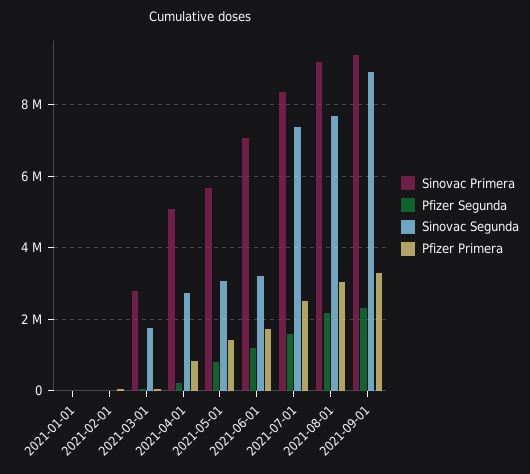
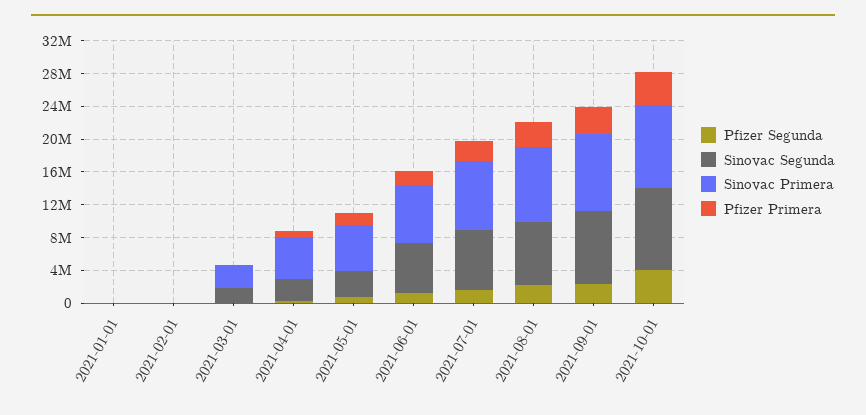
Sinovac Segunda, 2021-06-01: 3200000 -> 6000000
Pfizer Segunda, 2021-10-01: none -> 4000000
Sinovac Segunda, 2021-10-01: none -> 10000000
Sinovac Primera, 2021-10-01: none -> 10000000
Pfizer Primera, 2021-10-01: none -> 4000000

